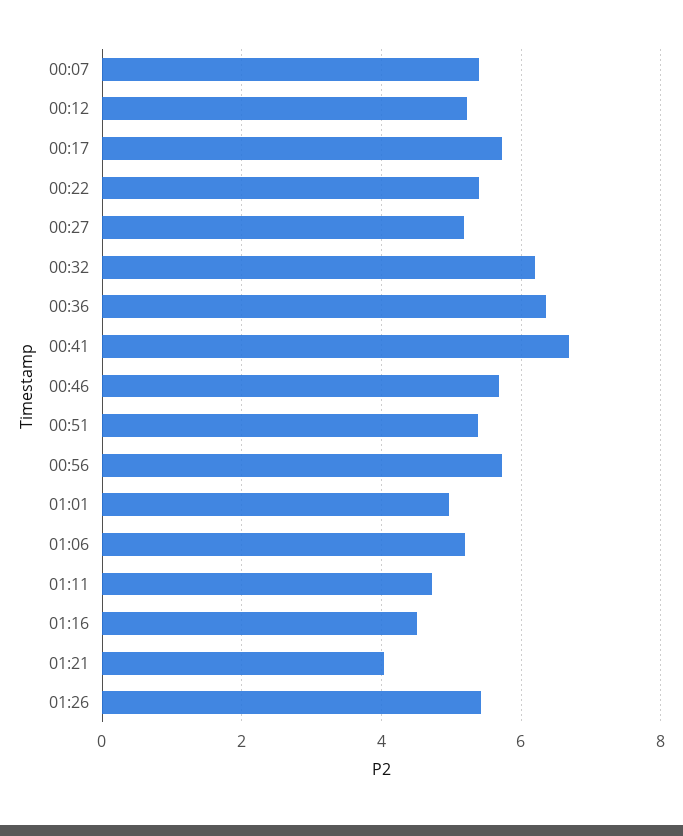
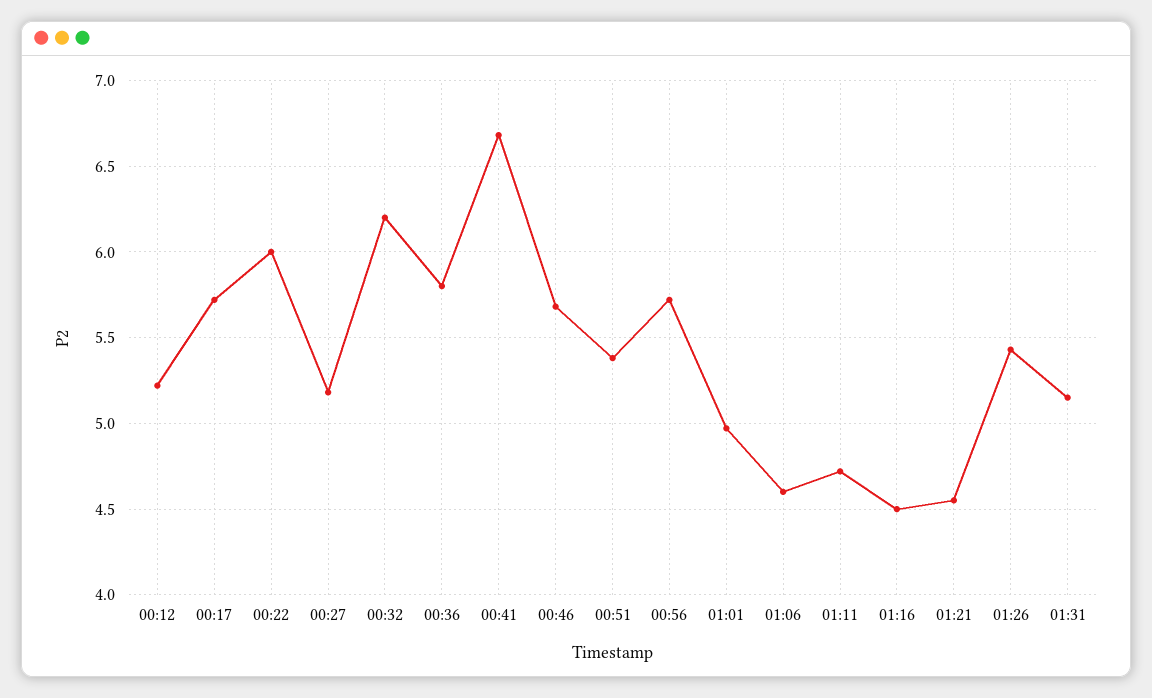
00:07: 5.4 -> none
00:22: 5.4 -> 6
00:36: 6.4 -> 5.8
01:06: 5.2 -> 4.6
01:21: 4 -> 4.55
01:31: none -> 5.15

